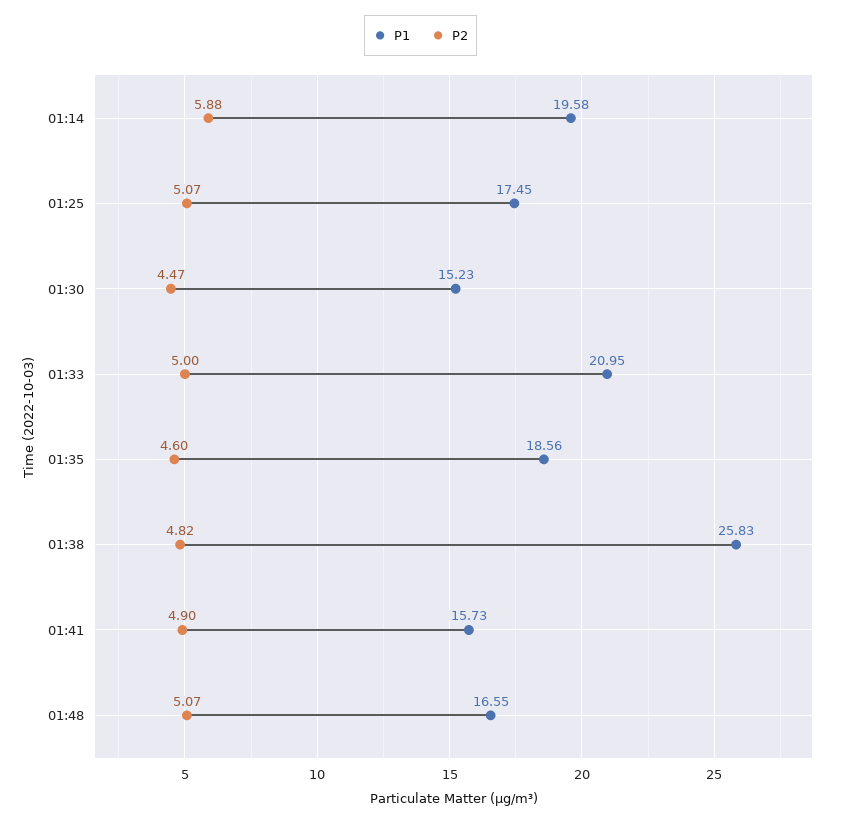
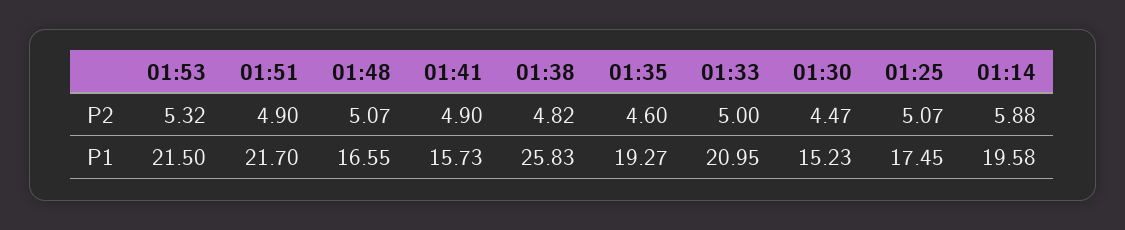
P1, 01:35: 18.56 -> 19.27
P2, 01:53: none -> 5.32
P2, 01:51: none -> 4.9
P1, 01:53: none -> 21.5
P1, 01:51: none -> 21.7

